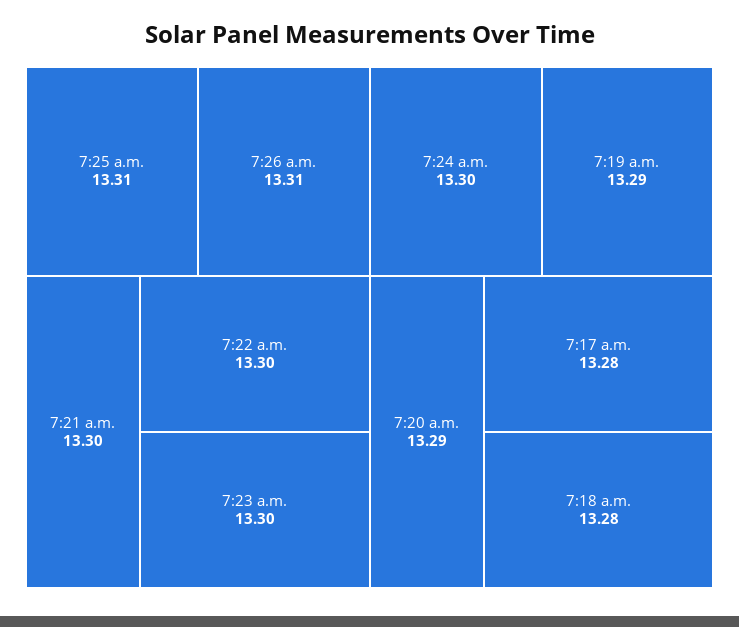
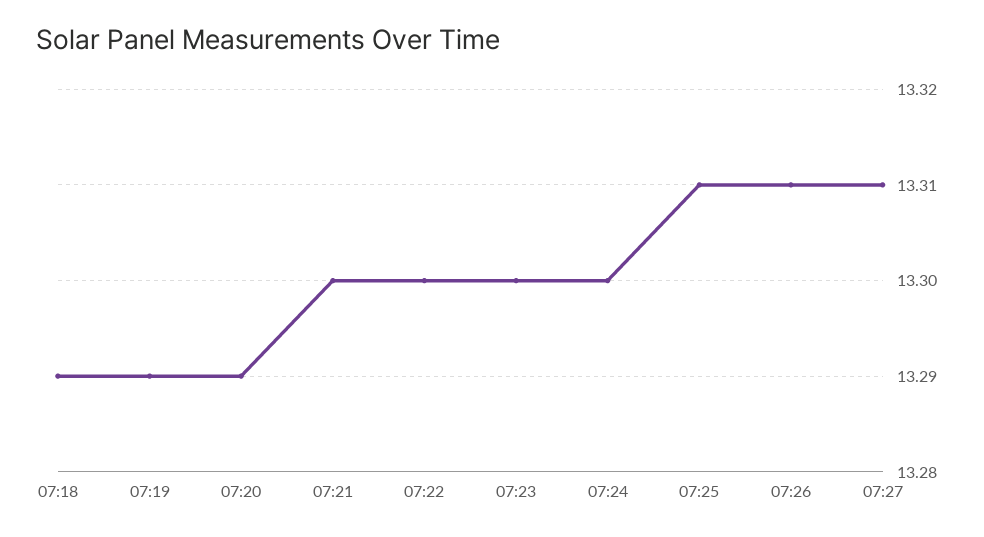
7:17 a.m.: 13.28 -> none
7:18 a.m.: 13.28 -> 13.29
07:27: none -> 13.31

